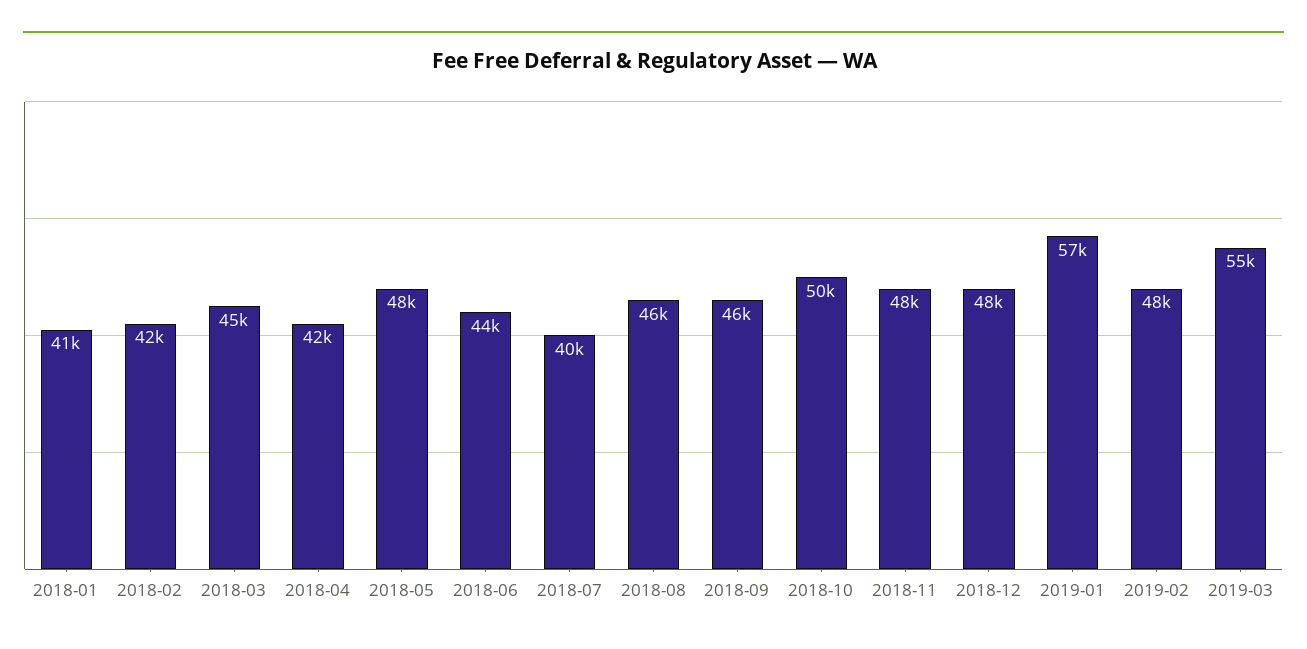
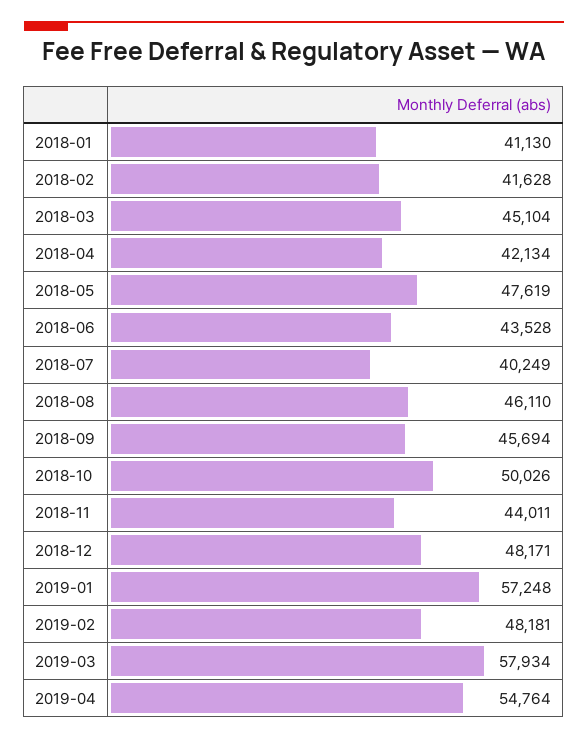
2018-11: 48000 -> 44011
2019-03: 55000 -> 57934
2019-04: none -> 54764

